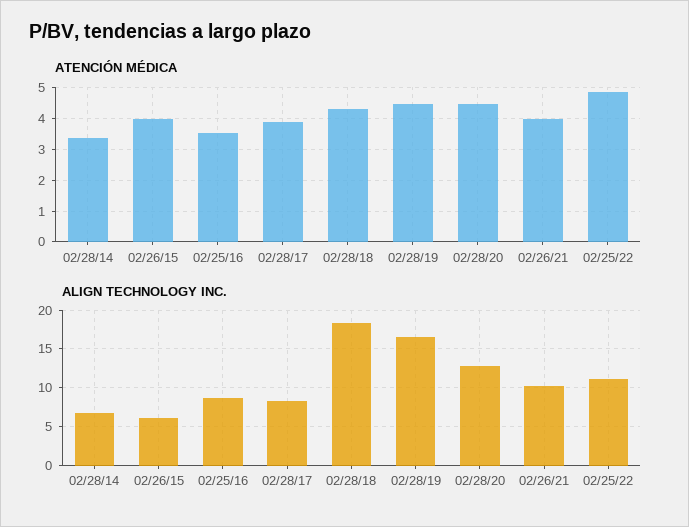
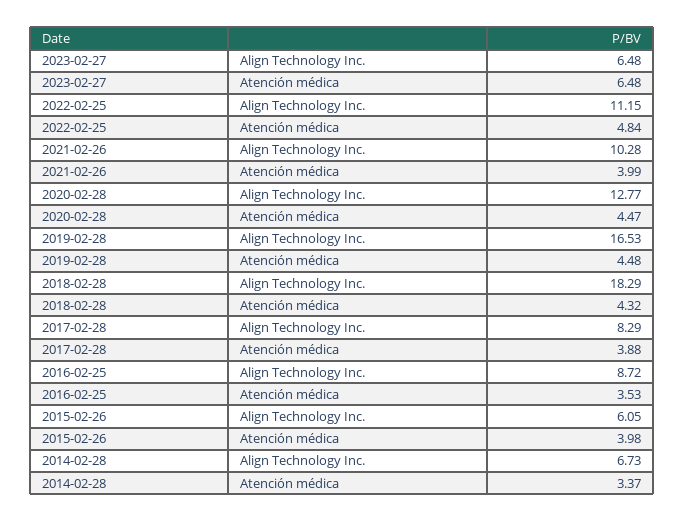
ALIGN TECHNOLOGY INC., 2023-02-27: none -> 6.48
ATENCIÓN MÉDICA, 2023-02-27: none -> 6.48

